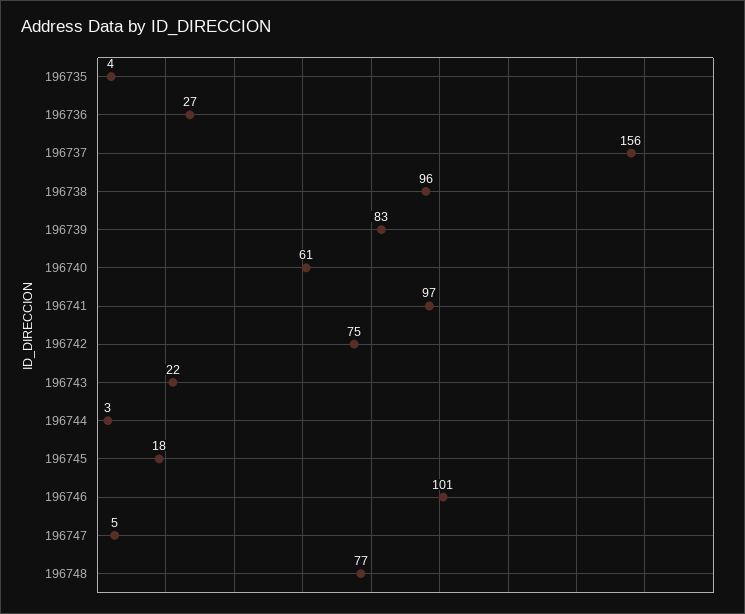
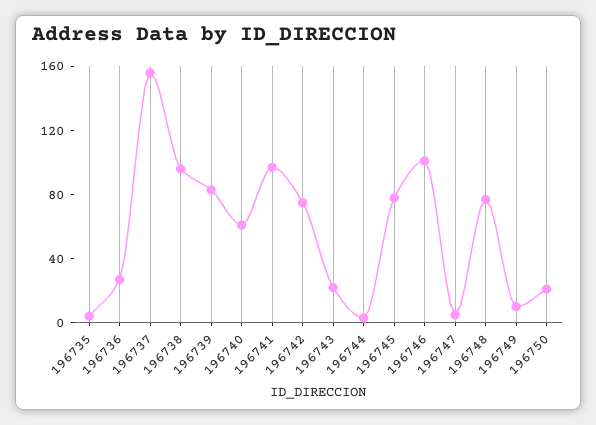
196745: 18 -> 80
196749: none -> 10
196750: none -> 20

